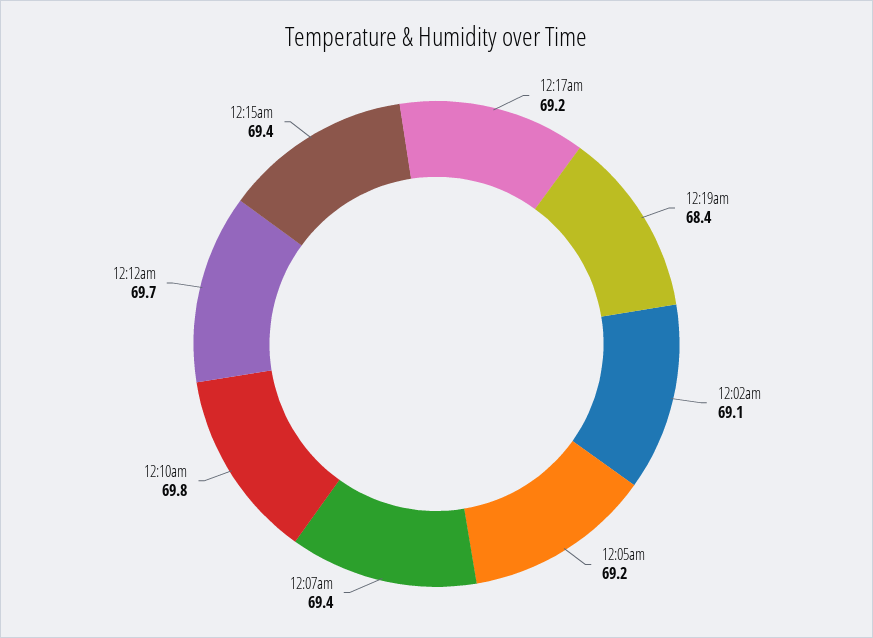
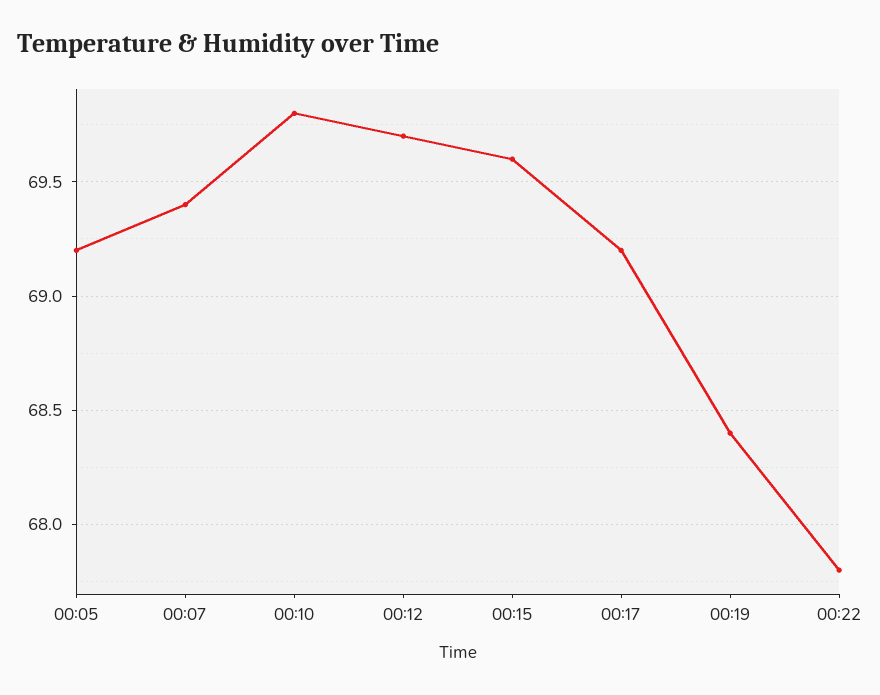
12:02am: 69.1 -> none
12:15am: 69.4 -> 69.6
00:22: none -> 67.8

